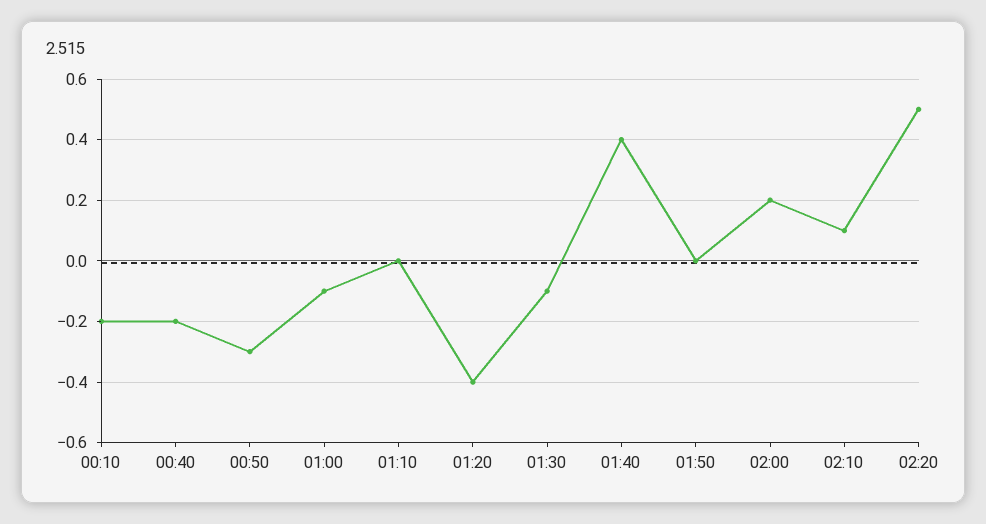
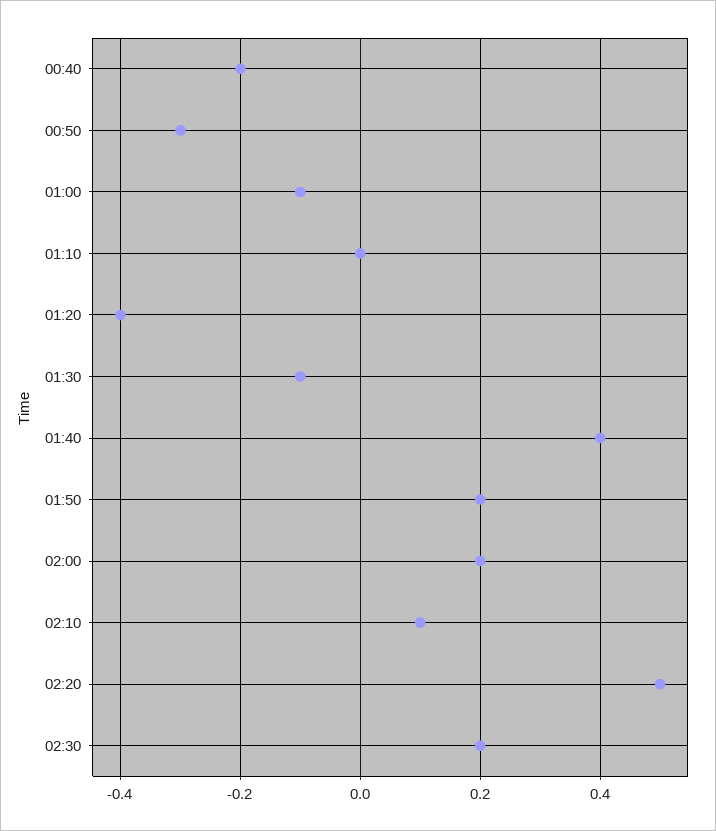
00:10: -0.2 -> none
01:50: 0 -> 0.2
02:30: none -> 0.2

